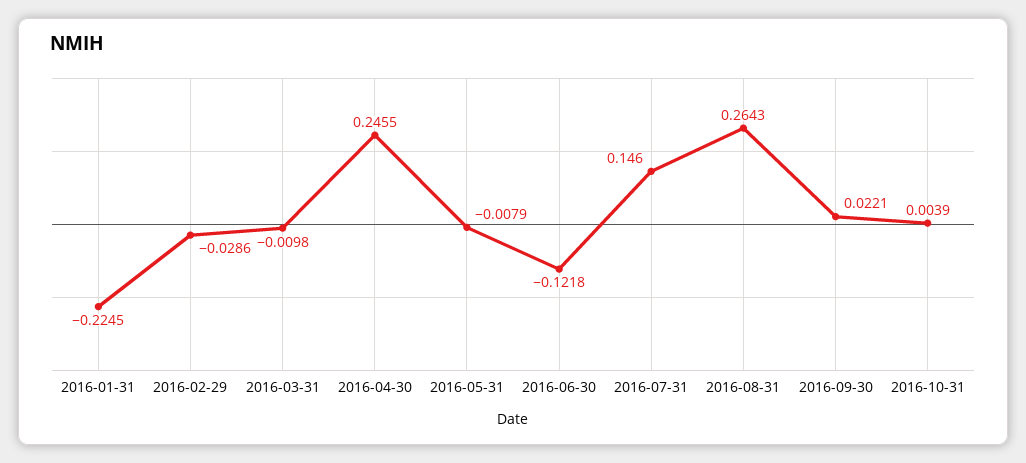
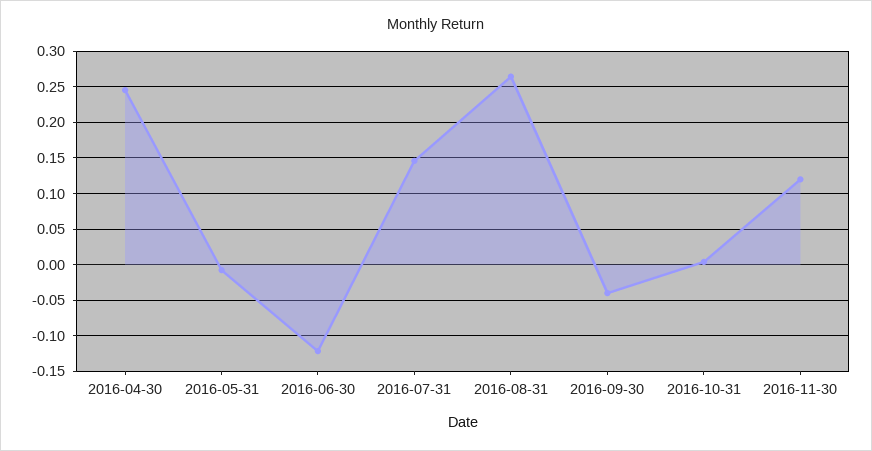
2016-01-31: -0.2245 -> none
2016-02-29: -0.0286 -> none
2016-03-31: -0.0098 -> none
2016-09-30: 0.0221 -> -0.04
2016-11-30: none -> 0.12

